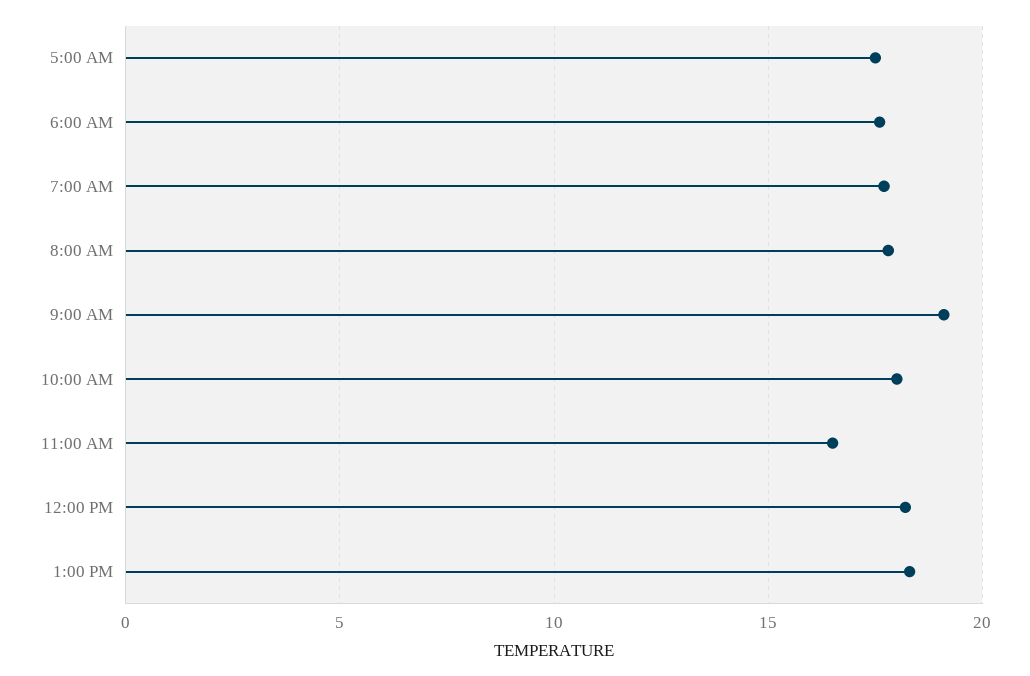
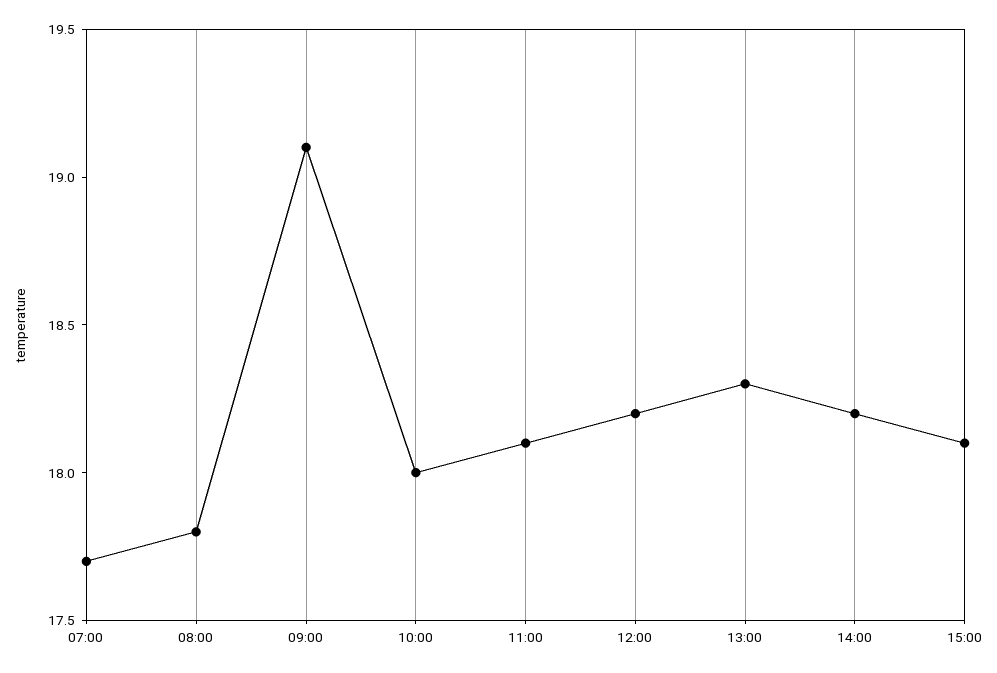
5:00 AM: 17.5 -> none
6:00 AM: 17.5 -> none
11:00 AM: 16.5 -> 18.1
14:00: none -> 18.2
15:00: none -> 18.1

